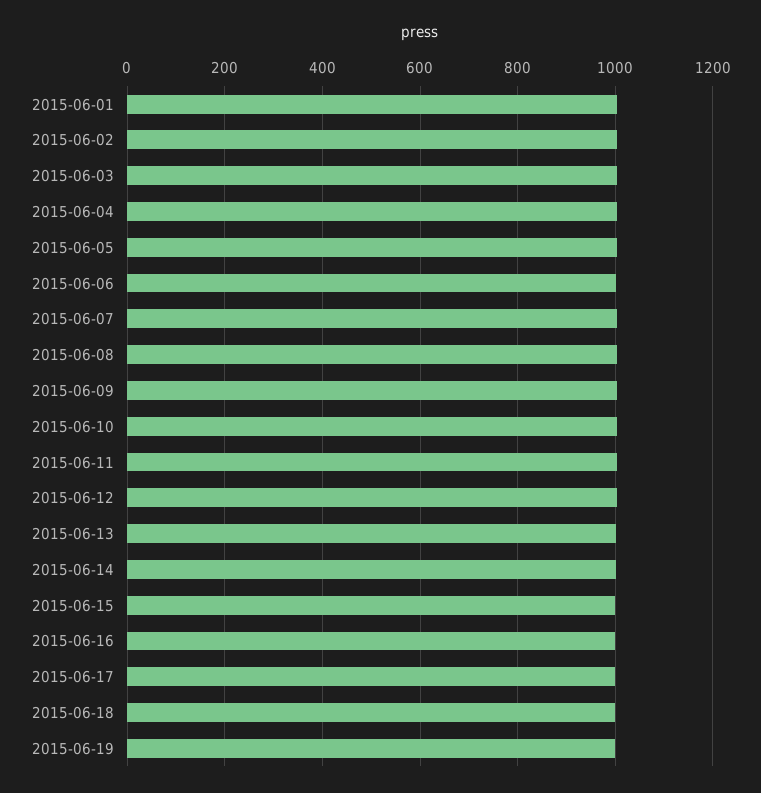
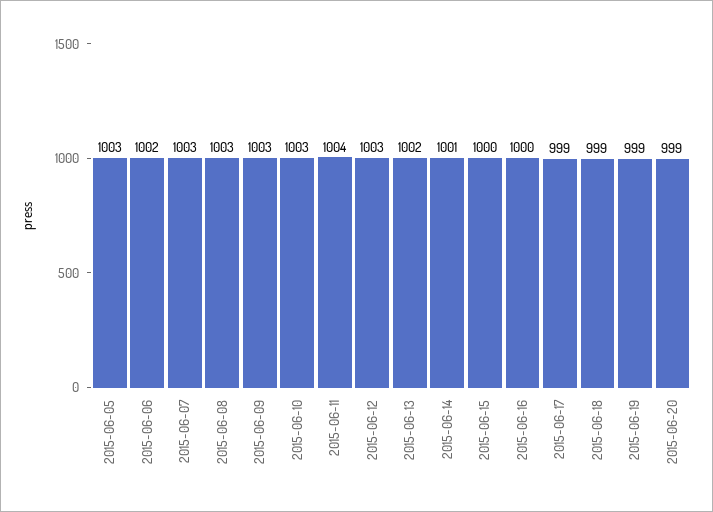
2015-06-01: 1000 -> none
2015-06-02: 1000 -> none
2015-06-03: 1000 -> none
2015-06-04: 1000 -> none
2015-06-20: none -> 999

